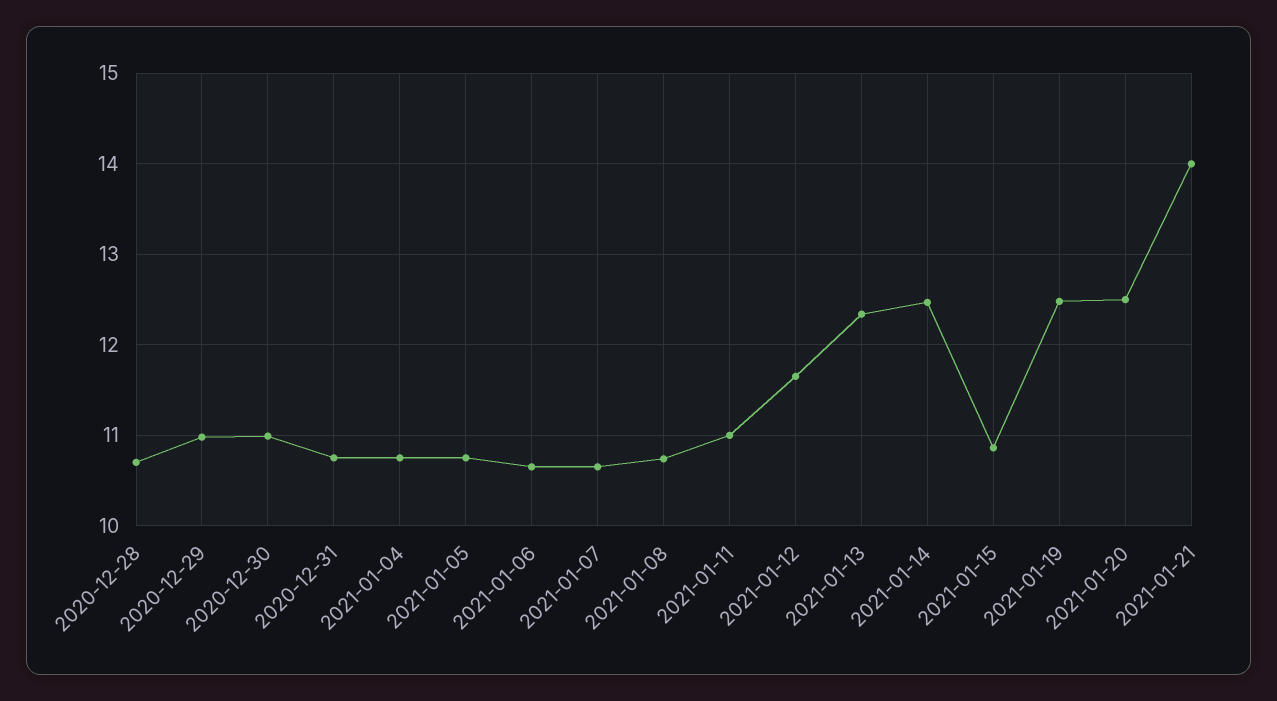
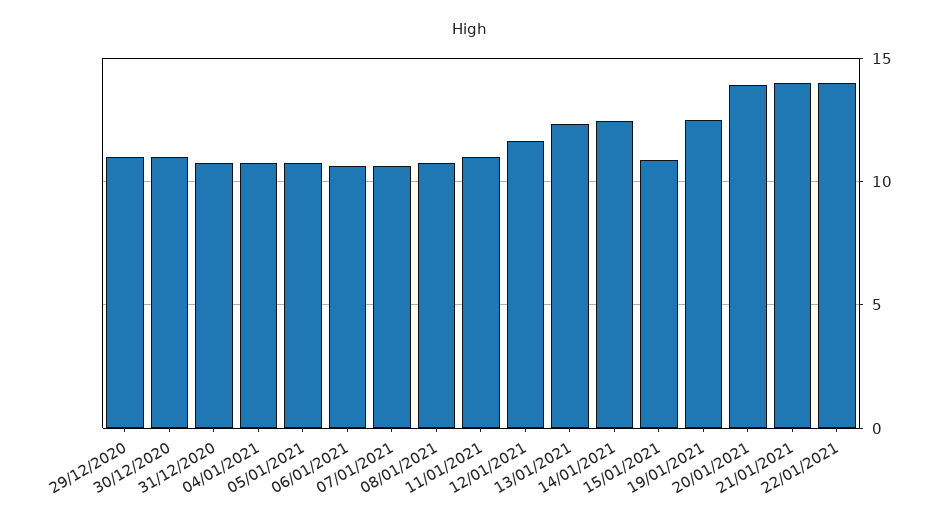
2020-12-28: 10.7 -> none
2021-01-20: 12.5 -> 14
22/01/2021: none -> 14

